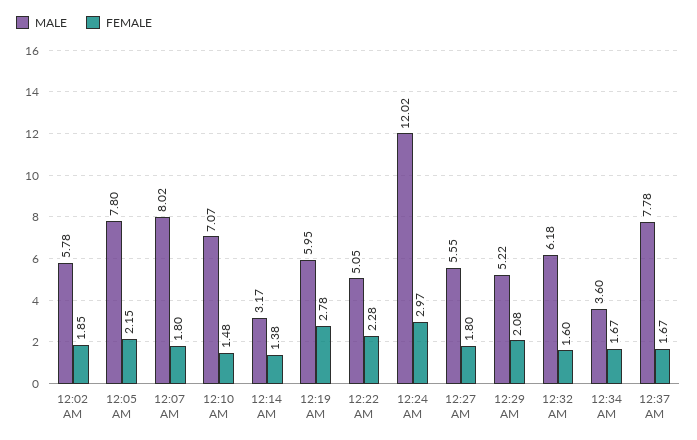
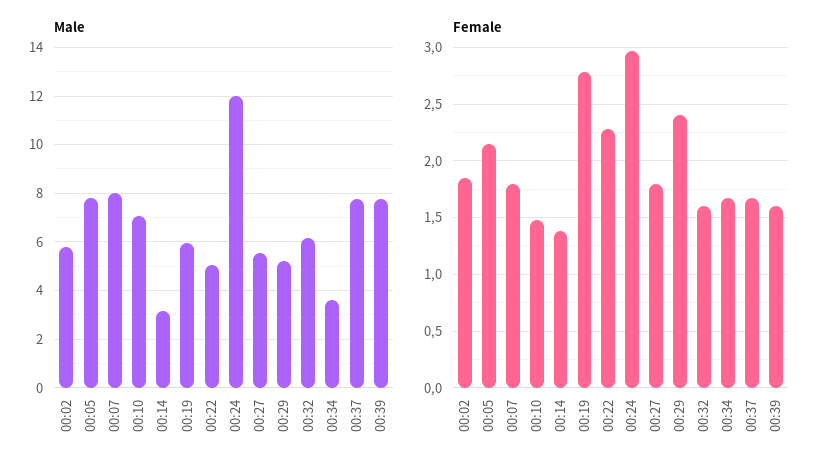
FEMALE, 12:29 AM: 2.08 -> 2.4
MALE, 00:39: none -> 7.75
FEMALE, 00:39: none -> 1.6

